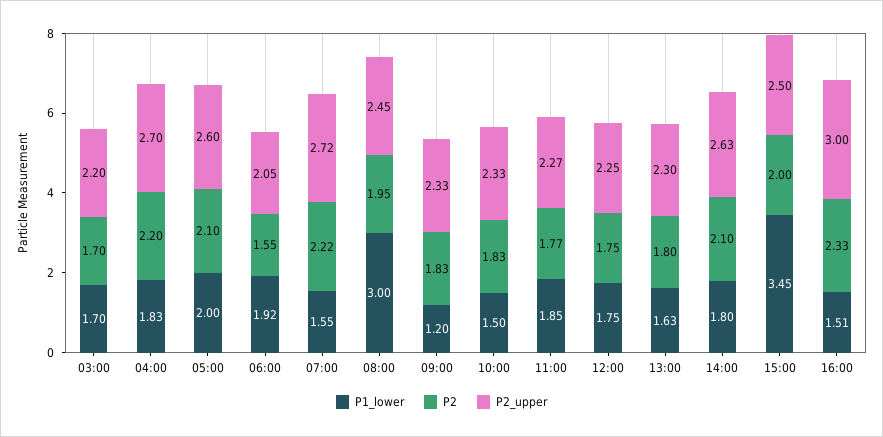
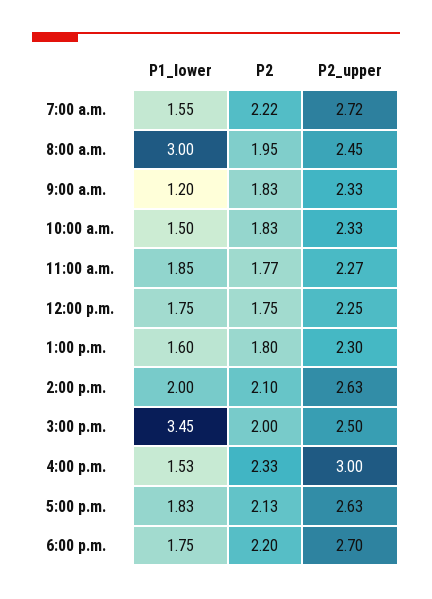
P1_lower, 03:00: 1.7 -> none
P2, 03:00: 1.7 -> none
P2_upper, 03:00: 2.2 -> none
P1_lower, 04:00: 1.83 -> none
P2, 04:00: 2.2 -> none
P2_upper, 04:00: 2.7 -> none
P1_lower, 05:00: 2 -> none
P2, 05:00: 2.1 -> none
P2_upper, 05:00: 2.6 -> none
P1_lower, 06:00: 1.92 -> none
P2, 06:00: 1.55 -> none
P2_upper, 06:00: 2.05 -> none
P1_lower, 13:00: 1.63 -> 1.6
P1_lower, 14:00: 1.8 -> 2
P1_lower, 16:00: 1.51 -> 1.53
P1_lower, 5:00 p.m.: none -> 1.83
P2, 5:00 p.m.: none -> 2.13
P2_upper, 5:00 p.m.: none -> 2.63
P1_lower, 6:00 p.m.: none -> 1.75
P2, 6:00 p.m.: none -> 2.2
P2_upper, 6:00 p.m.: none -> 2.7

